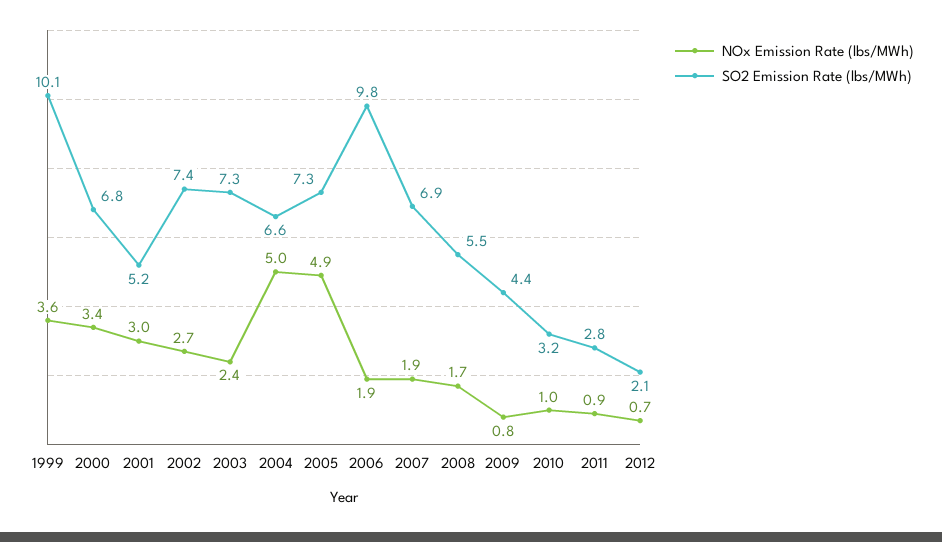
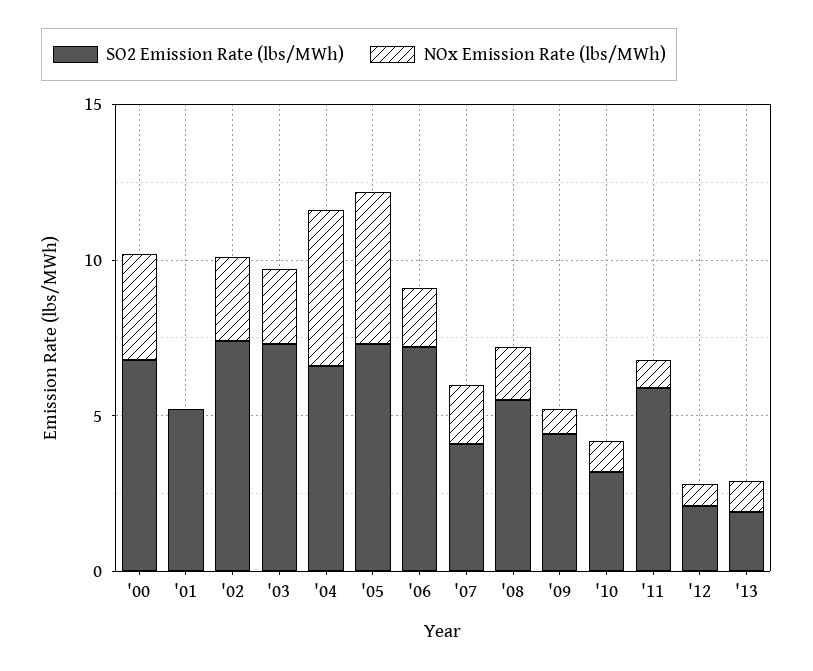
NOx Emission Rate (lbs/MWh), 1999: 3.6 -> none
SO2 Emission Rate (lbs/MWh), 1999: 10.1 -> none
NOx Emission Rate (lbs/MWh), 2001: 3 -> 0
SO2 Emission Rate (lbs/MWh), 2006: 9.8 -> 7
SO2 Emission Rate (lbs/MWh), 2007: 6.9 -> 4
SO2 Emission Rate (lbs/MWh), 2011: 2.8 -> 6
SO2 Emission Rate (lbs/MWh), '13: none -> 2
NOx Emission Rate (lbs/MWh), '13: none -> 1

